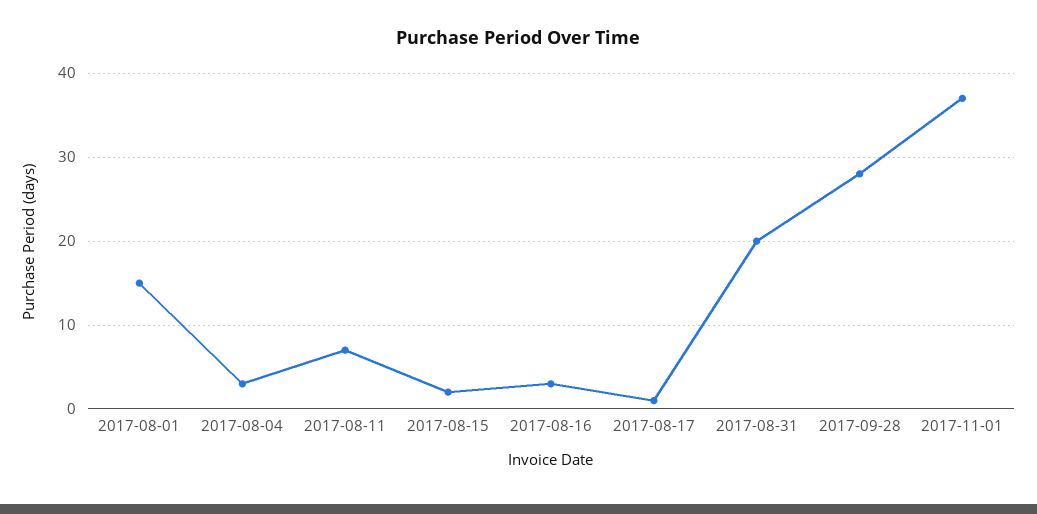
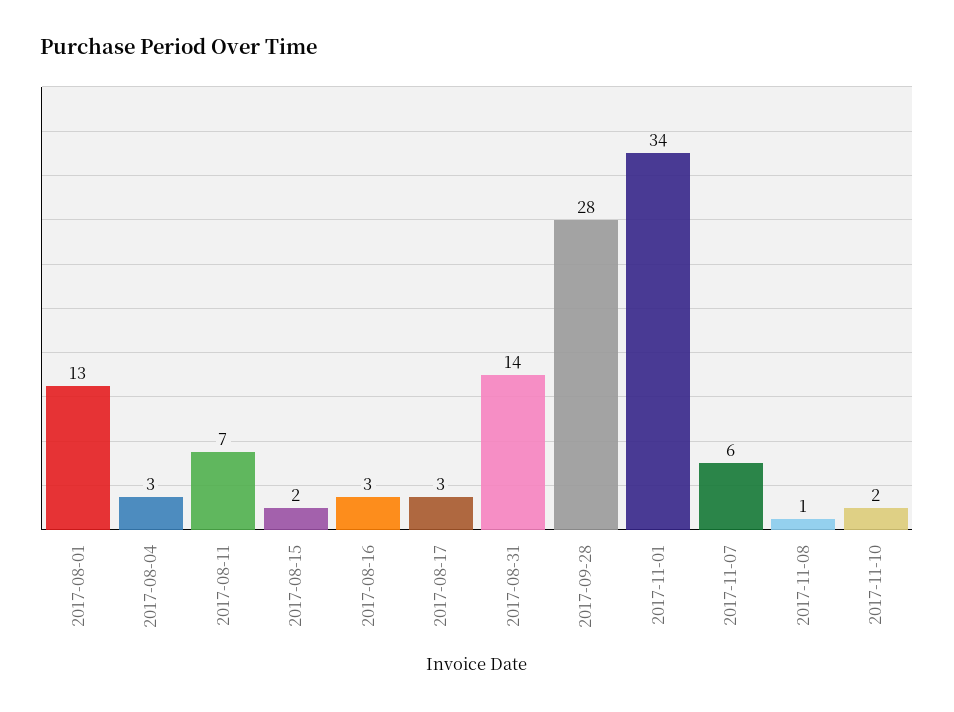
2017-08-01: 15 -> 13
2017-08-17: 1 -> 3
2017-08-31: 20 -> 14
2017-11-01: 37 -> 34
2017-11-07: none -> 6
2017-11-08: none -> 1
2017-11-10: none -> 2

